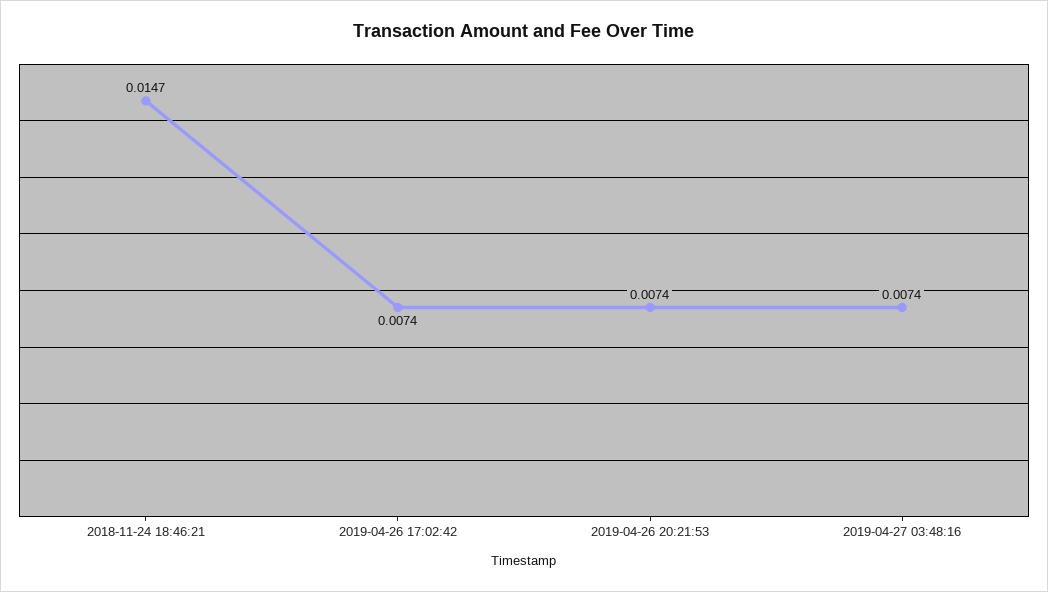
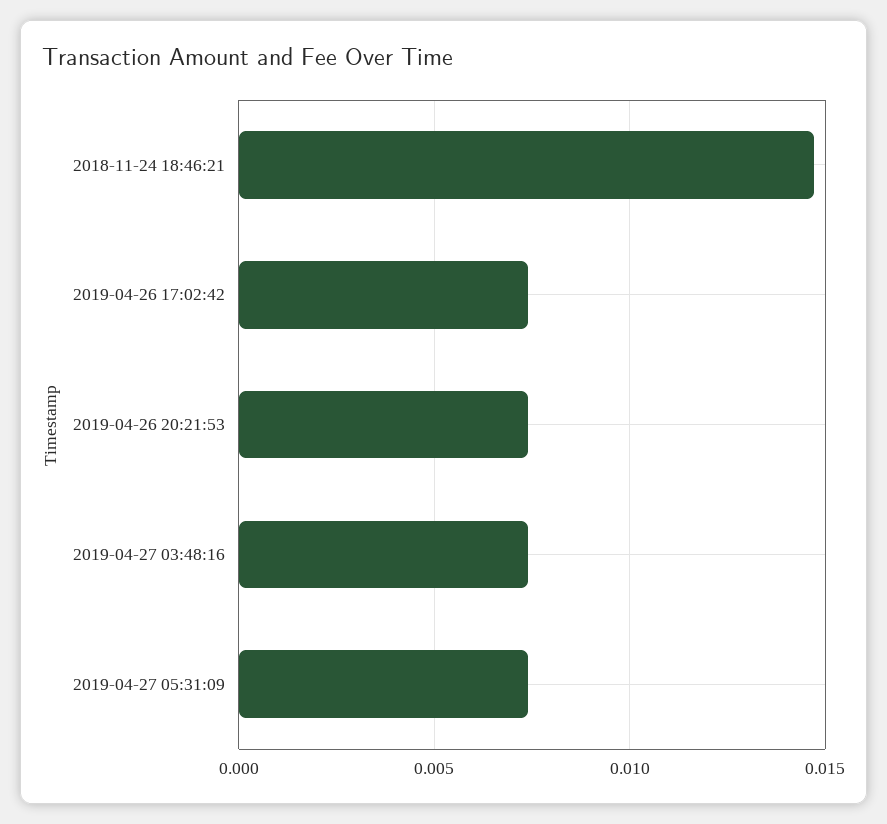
2019-04-27 05:31:09: none -> 0.0075

